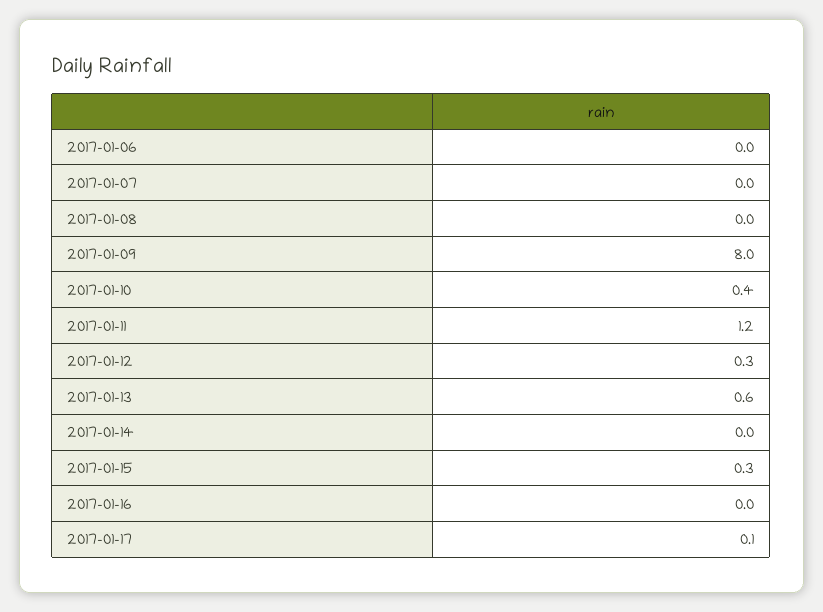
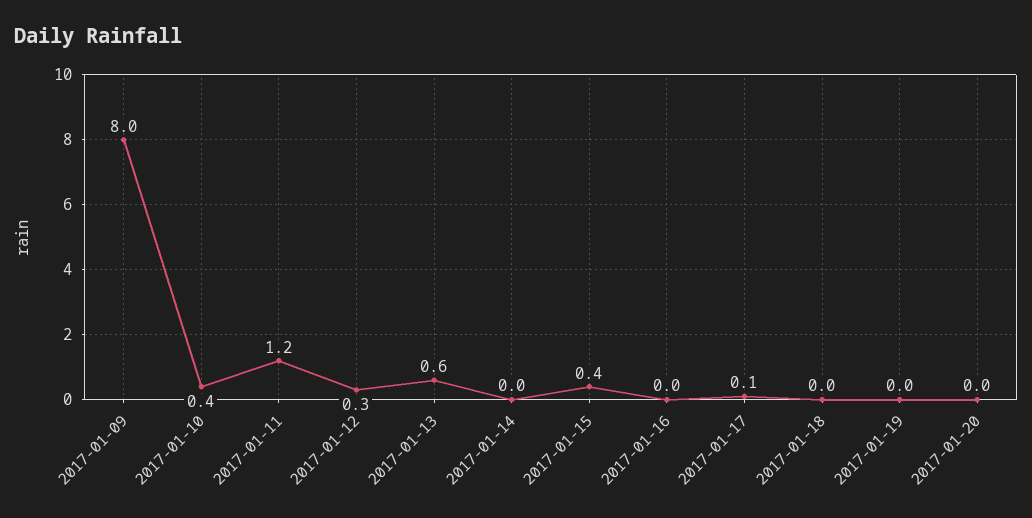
2017-01-06: 0 -> none
2017-01-07: 0 -> none
2017-01-08: 0 -> none
2017-01-15: 0.3 -> 0.4
2017-01-18: none -> 0
2017-01-19: none -> 0
2017-01-20: none -> 0

